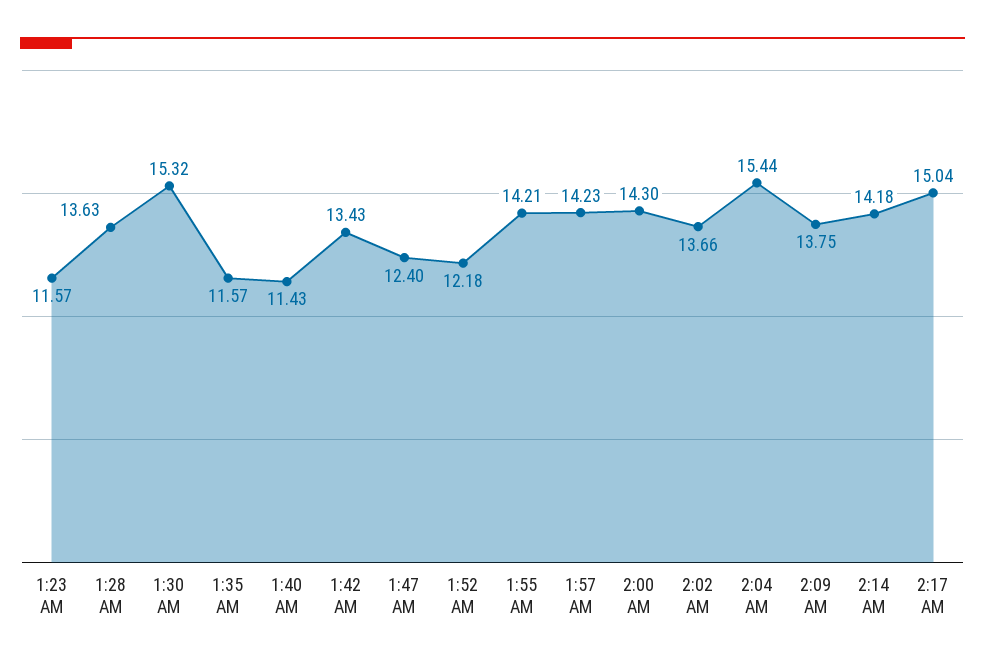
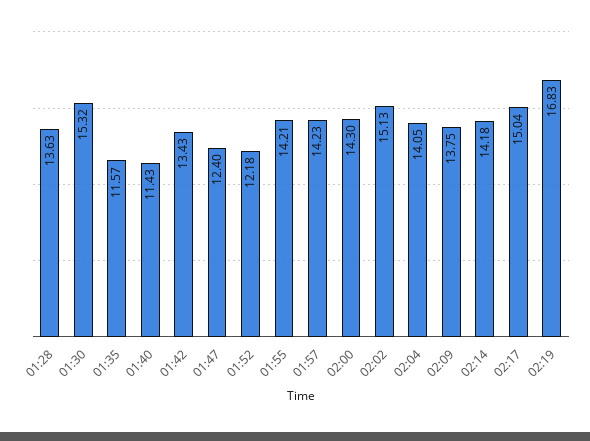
1:23 AM: 11.57 -> none
2:02 AM: 13.66 -> 15.13
2:04 AM: 15.44 -> 14.05
02:19: none -> 16.83

